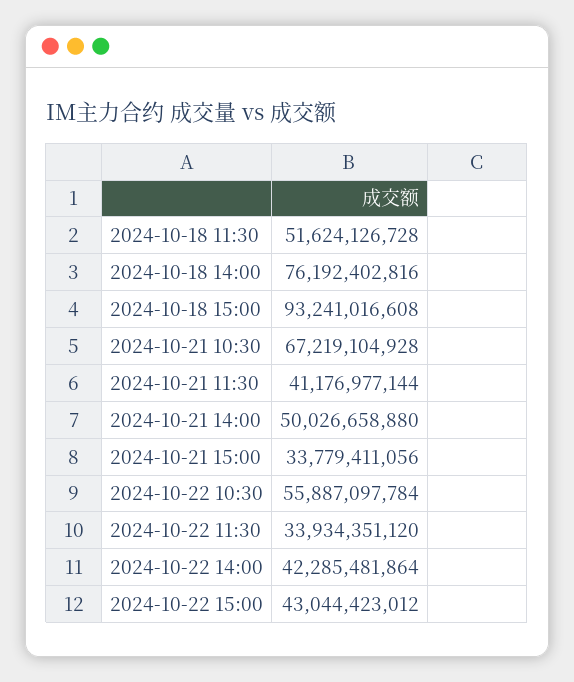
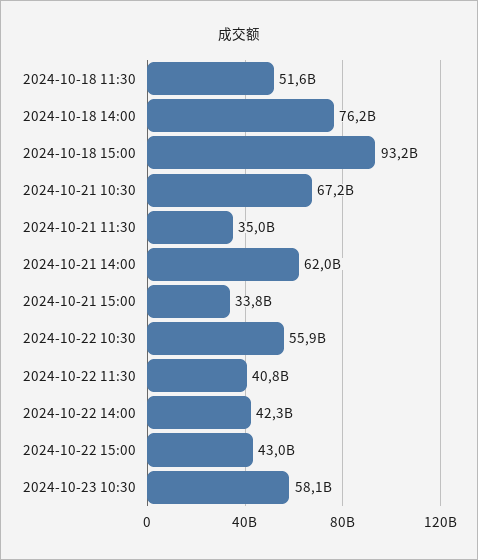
2024-10-21 11:30: 41176977144 -> 35000000000
2024-10-21 14:00: 50026658880 -> 62000000000
2024-10-22 11:30: 33934351120 -> 40800000000
2024-10-23 10:30: none -> 58100000000

